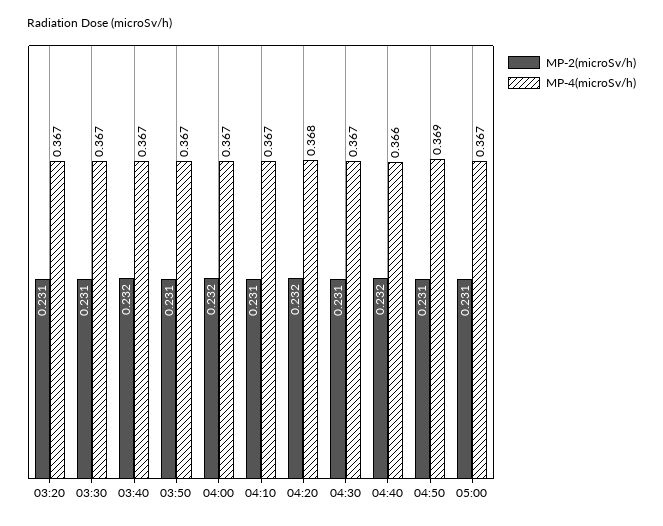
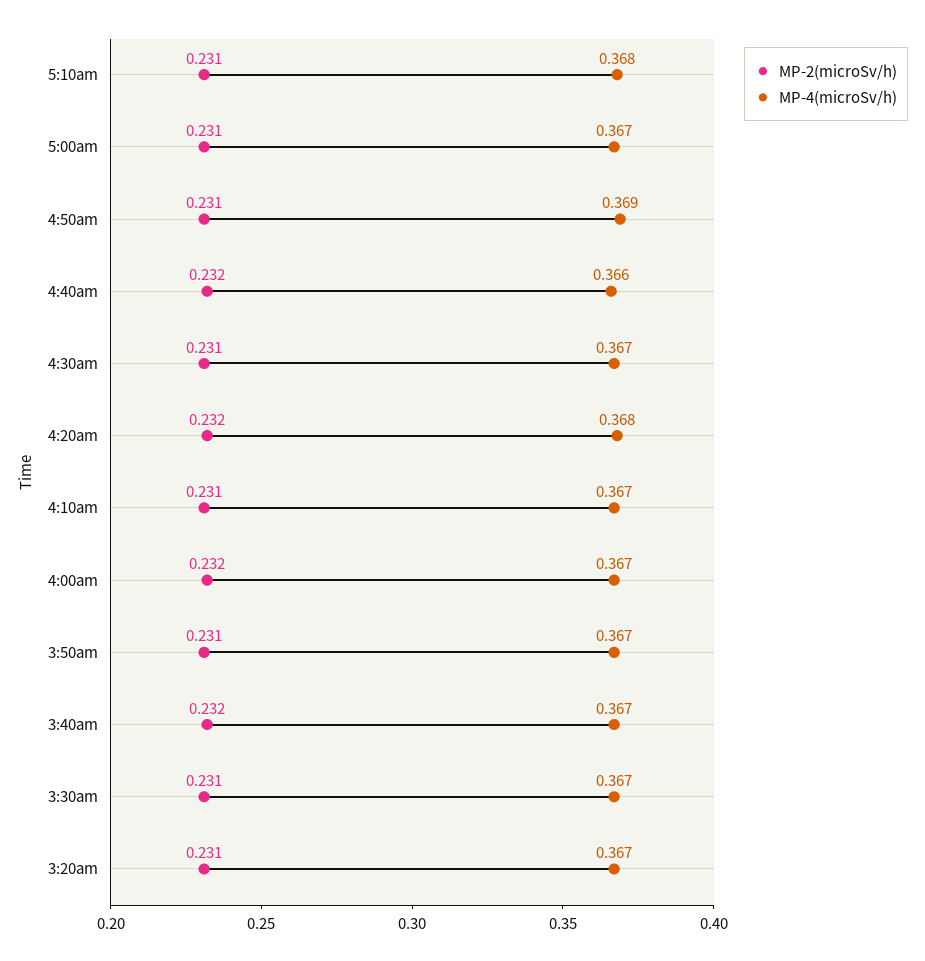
MP-2(microSv/h), 5:10am: none -> 0.231
MP-4(microSv/h), 5:10am: none -> 0.368

